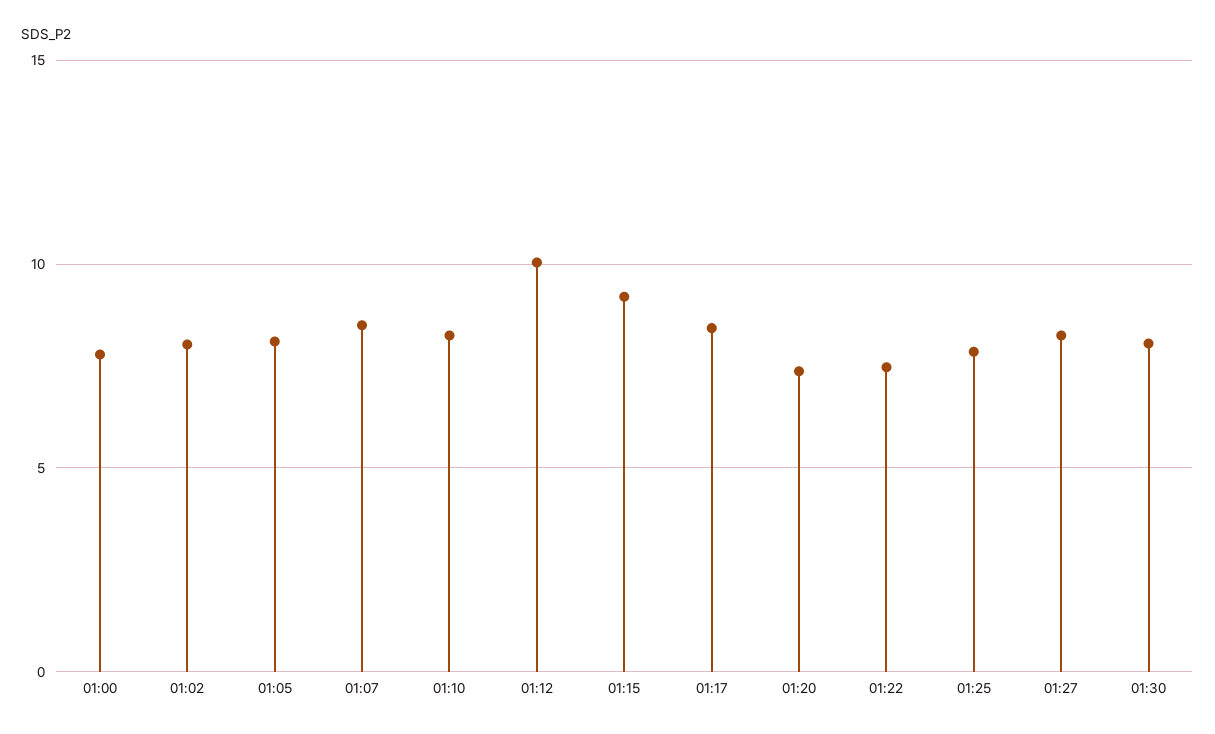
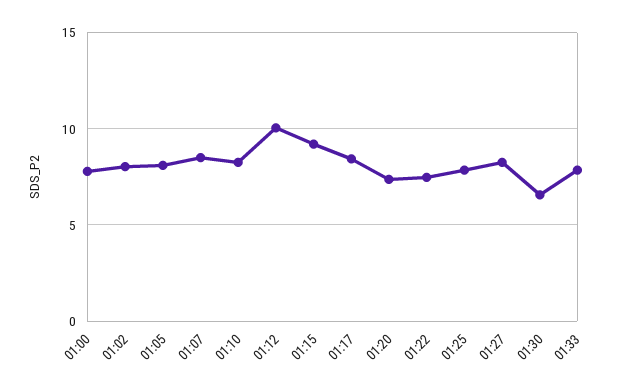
01:30: 8 -> 6.5
01:33: none -> 8

